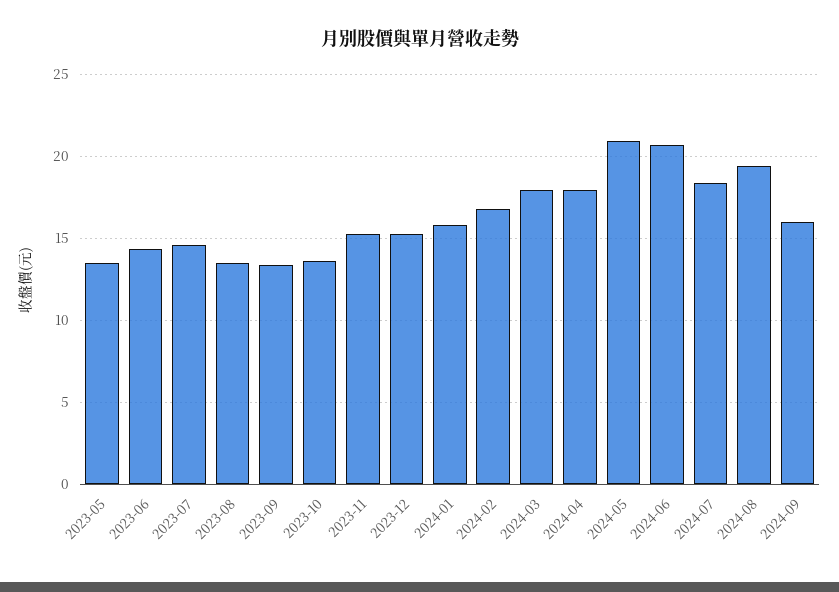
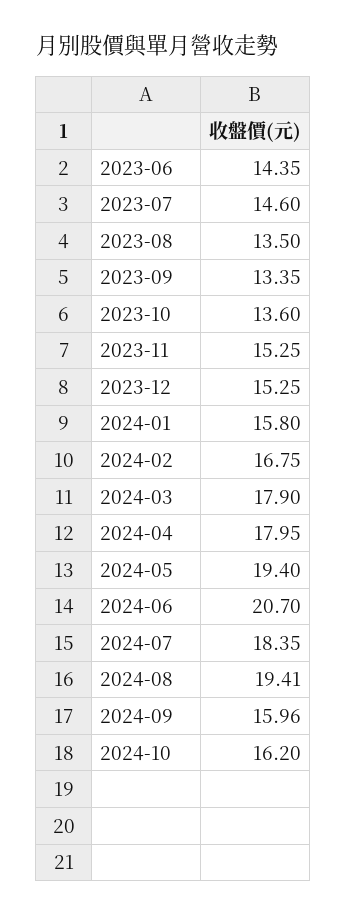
2023-05: 13.5 -> none
2024-05: 21 -> 19.4
2024-10: none -> 16.2

